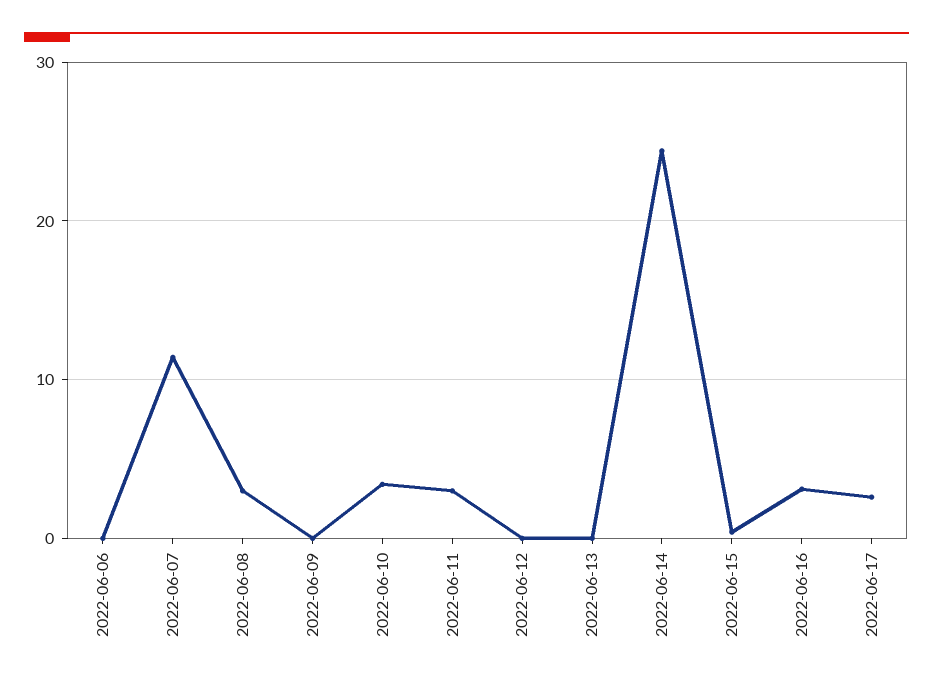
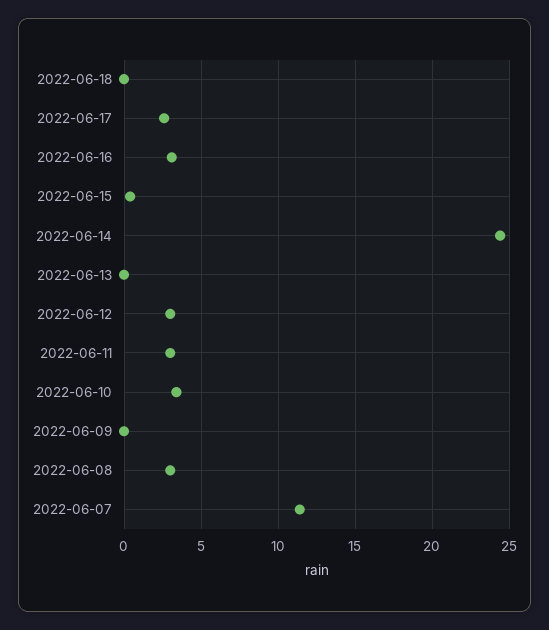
2022-06-06: 0 -> none
2022-06-12: 0 -> 3
2022-06-18: none -> 0

